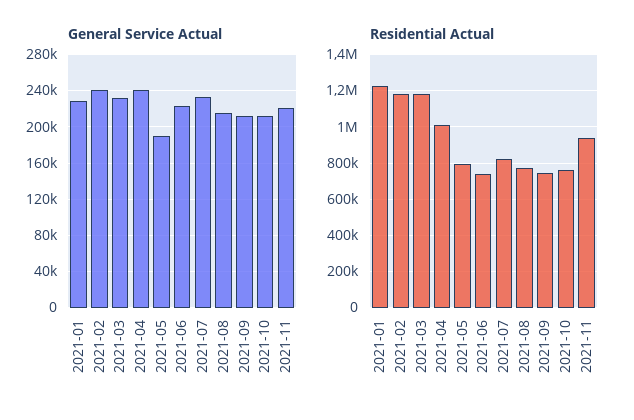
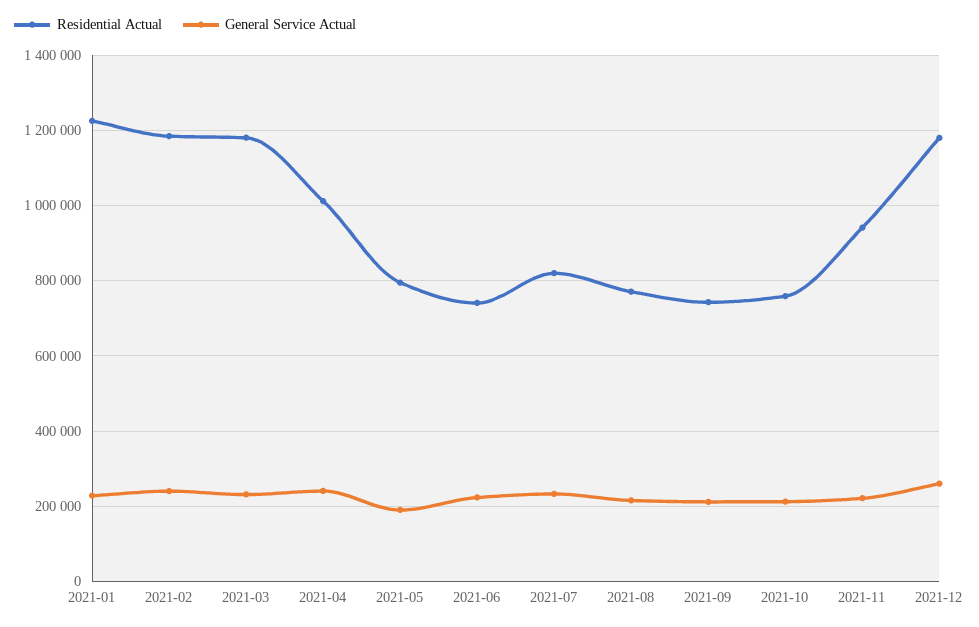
Residential Actual, 2021-12: none -> 1180000
General Service Actual, 2021-12: none -> 260000

